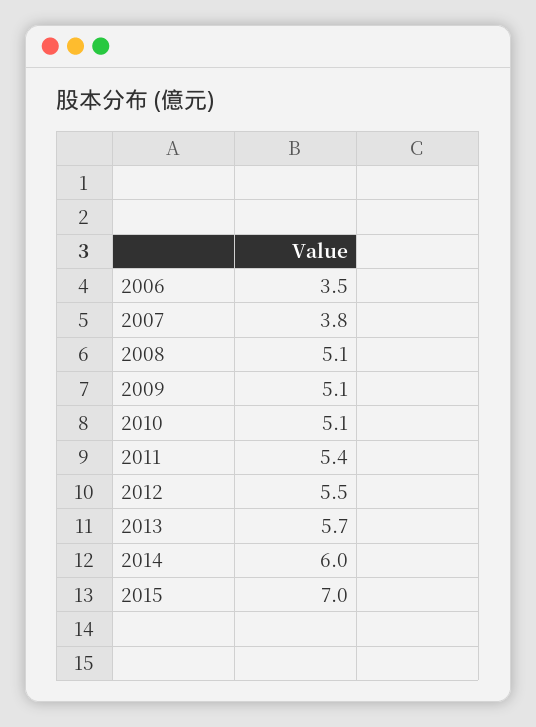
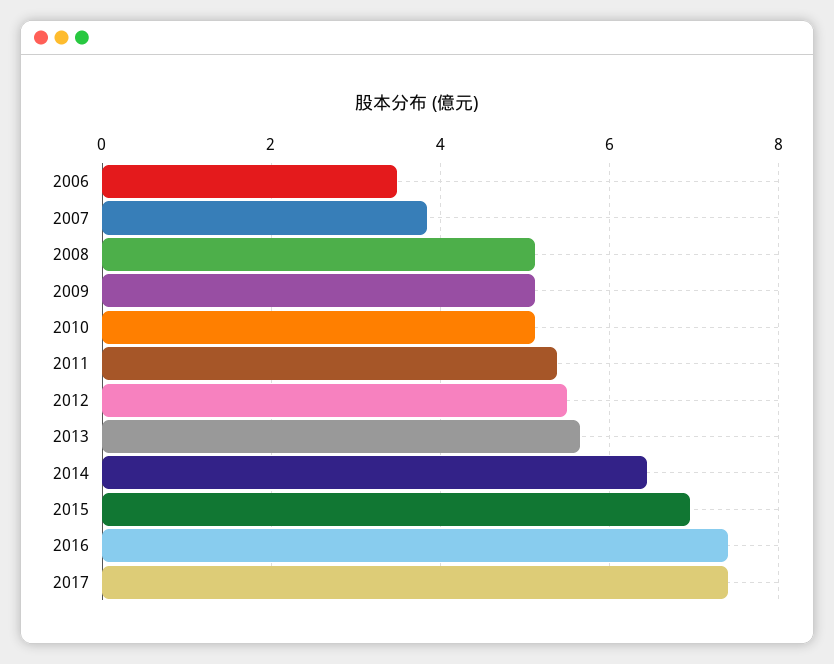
2014: 6 -> 6.4
2016: none -> 7.4
2017: none -> 7.4

